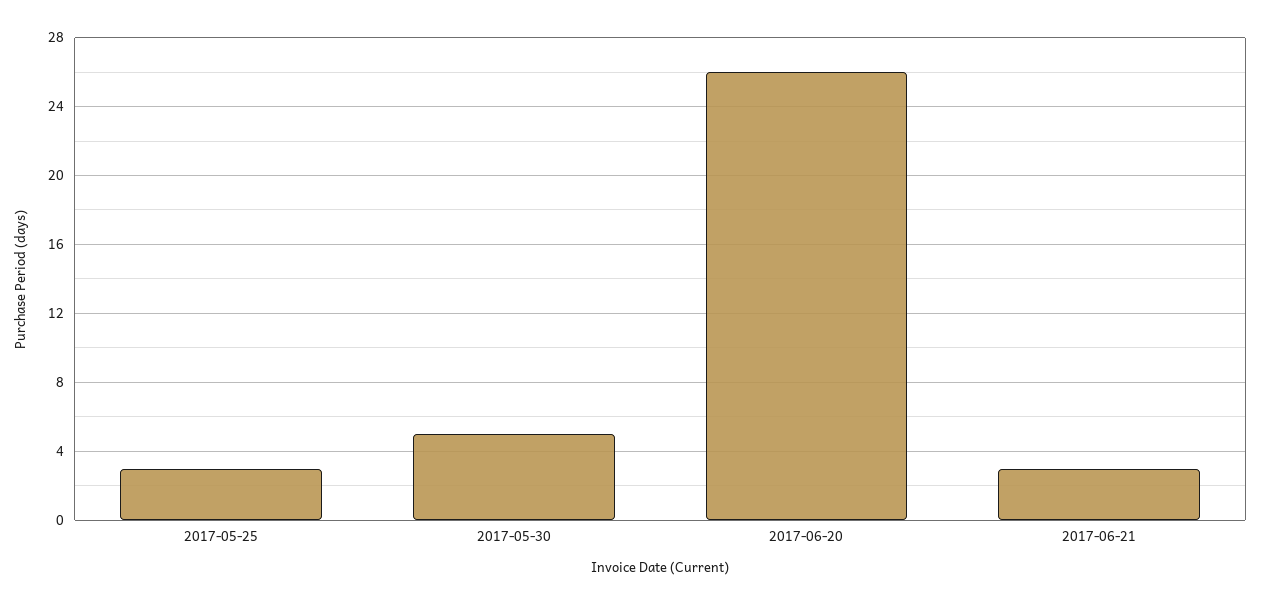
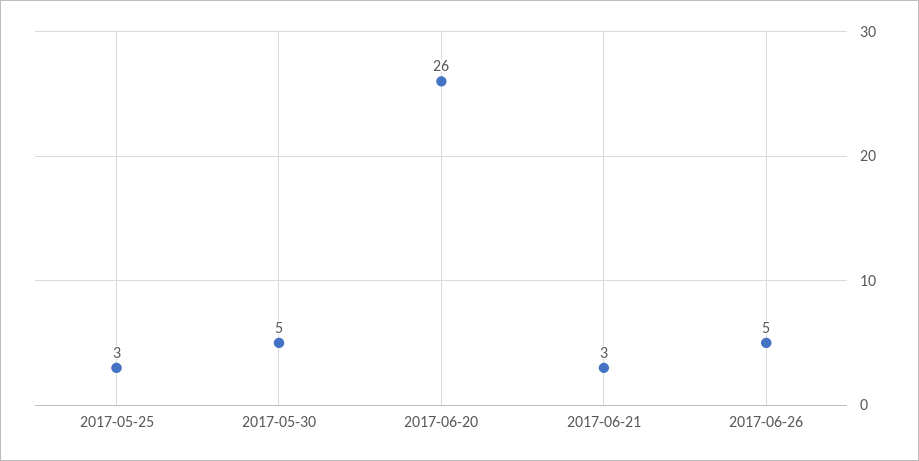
2017-06-26: none -> 5

